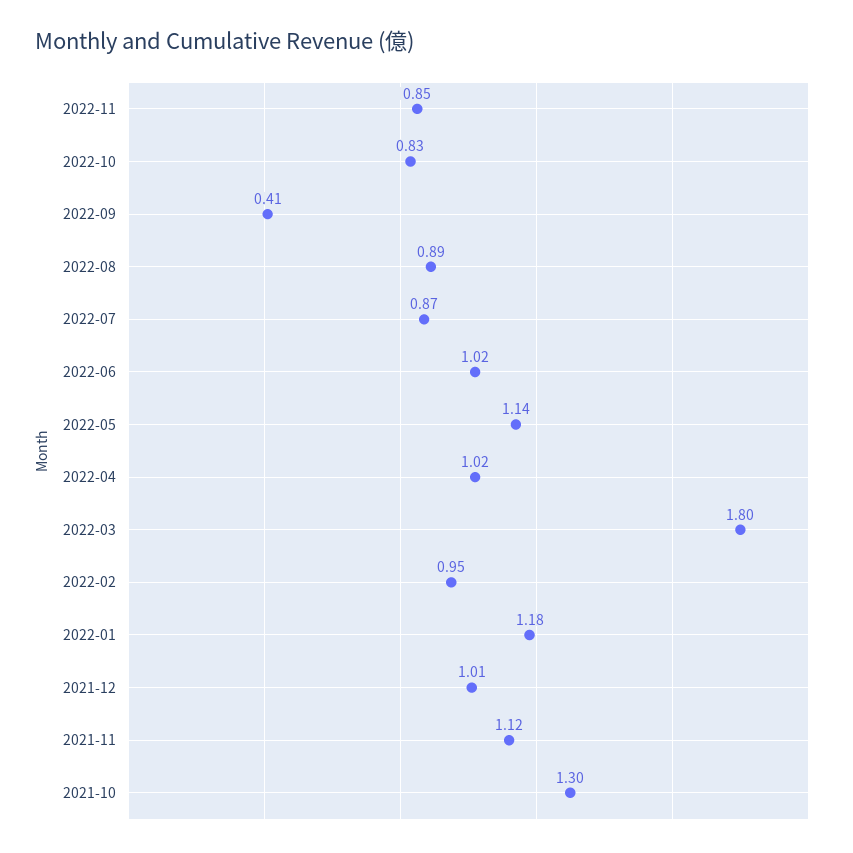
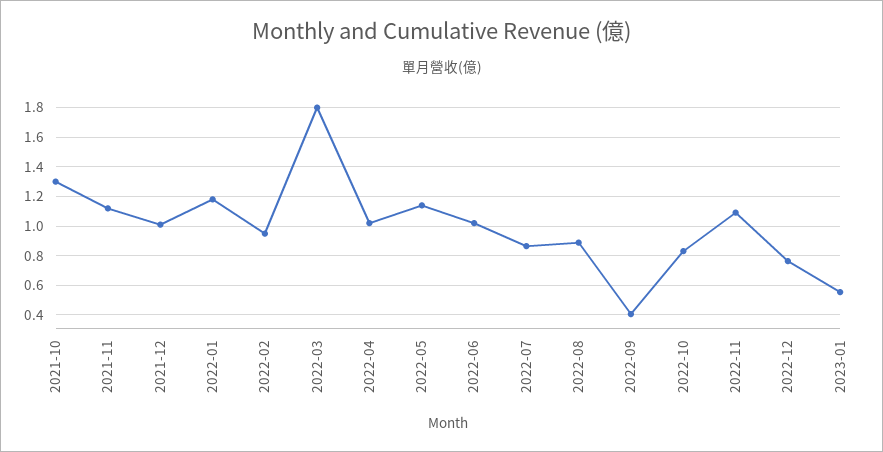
2022-11: 0.85 -> 1.1
2022-12: none -> 0.75
2023-01: none -> 0.55

